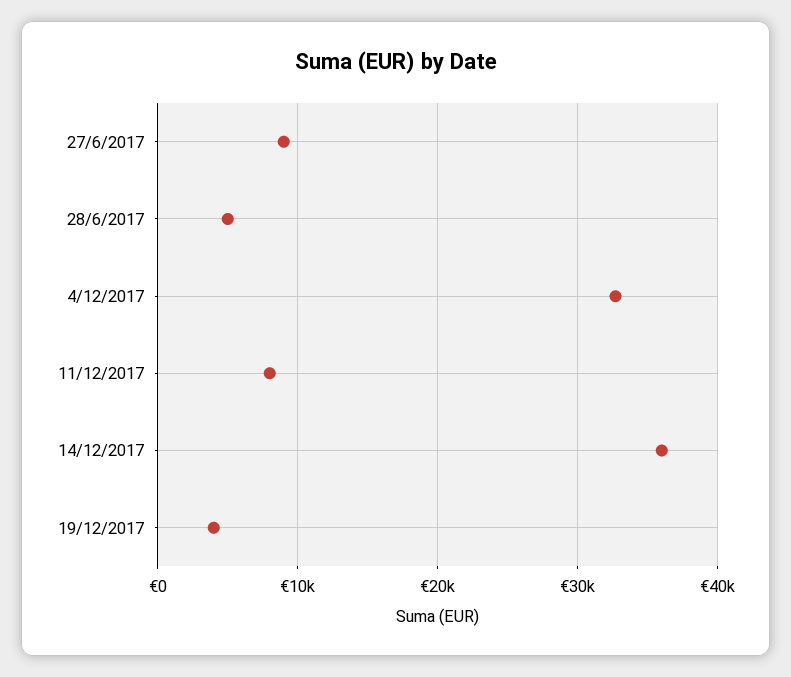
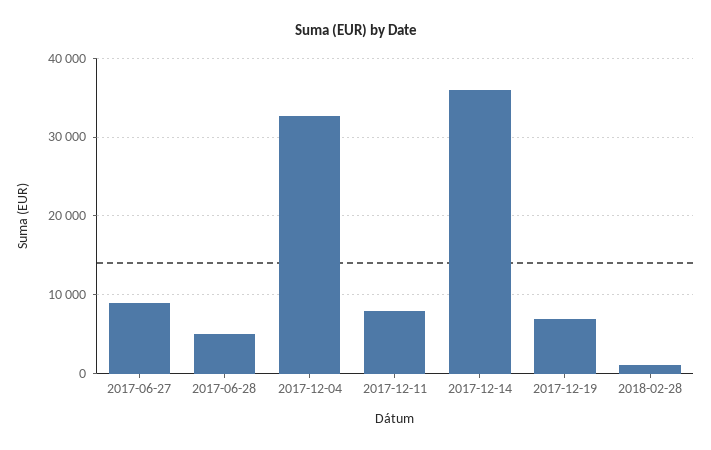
19/12/2017: 4000 -> 7000
2018-02-28: none -> 1000

